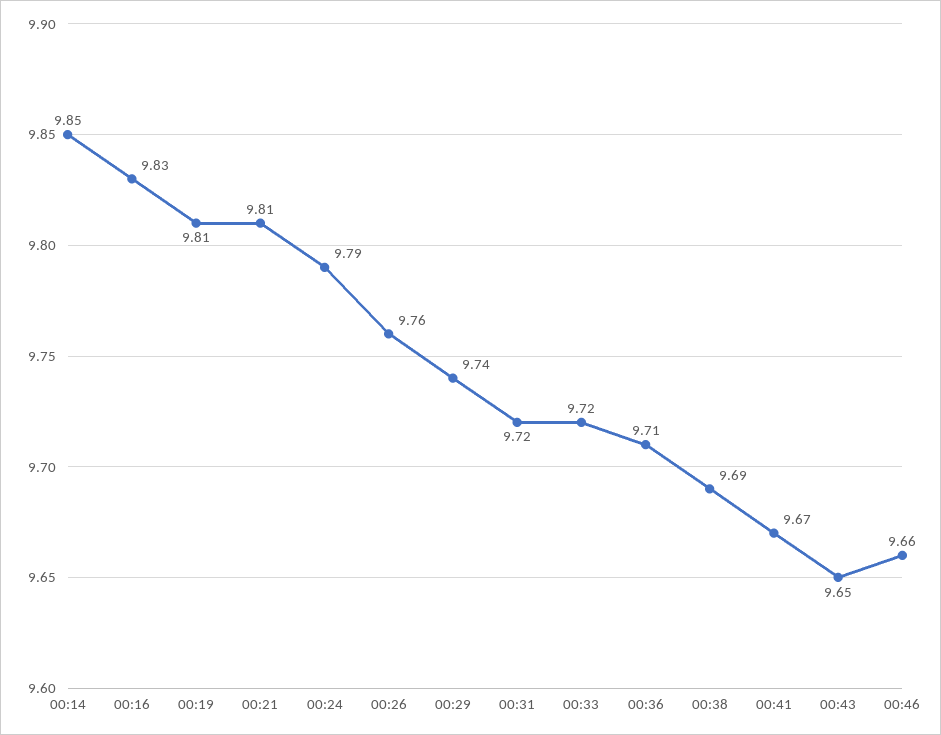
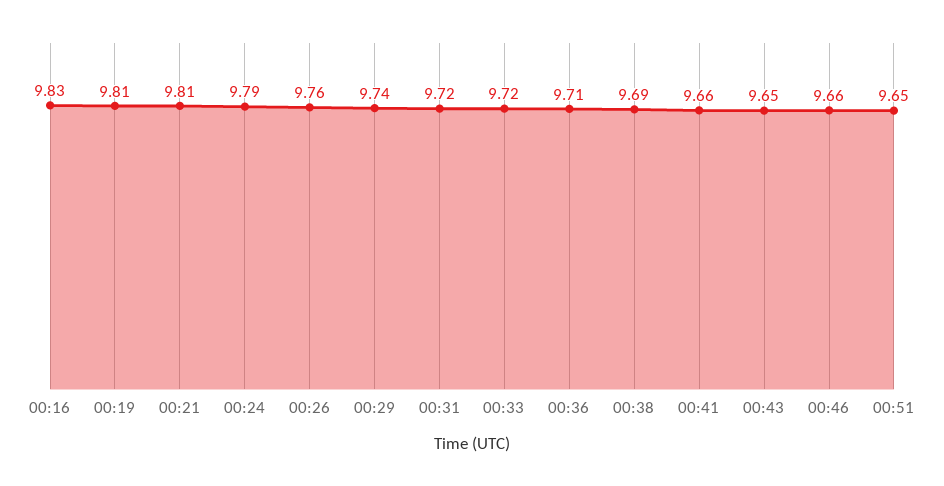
00:14: 9.85 -> none
00:41: 9.67 -> 9.66
00:51: none -> 9.65

